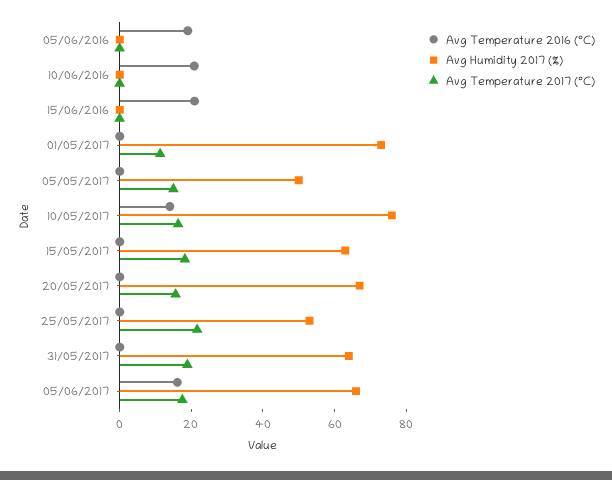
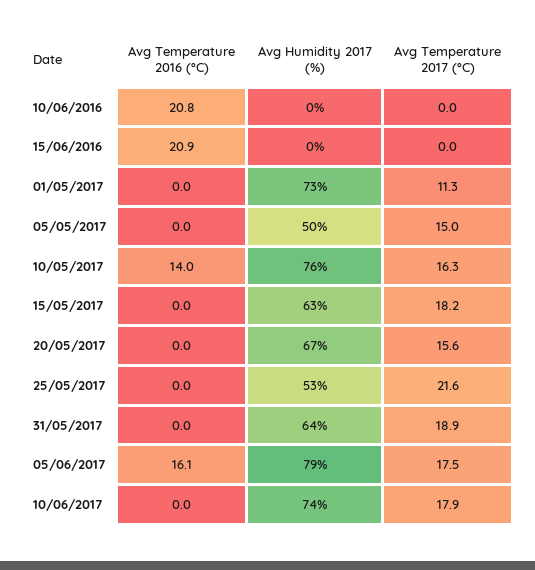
Avg Temperature 2016 (°C), 05/06/2016: 20 -> none
Avg Humidity 2017 (%), 05/06/2016: 0 -> none
Avg Temperature 2017 (°C), 05/06/2016: 0 -> none
Avg Humidity 2017 (%), 05/06/2017: 65 -> 79
Avg Temperature 2016 (°C), 10/06/2017: none -> 0
Avg Humidity 2017 (%), 10/06/2017: none -> 74
Avg Temperature 2017 (°C), 10/06/2017: none -> 17.9

